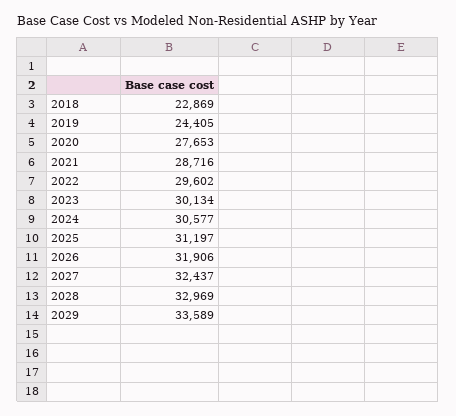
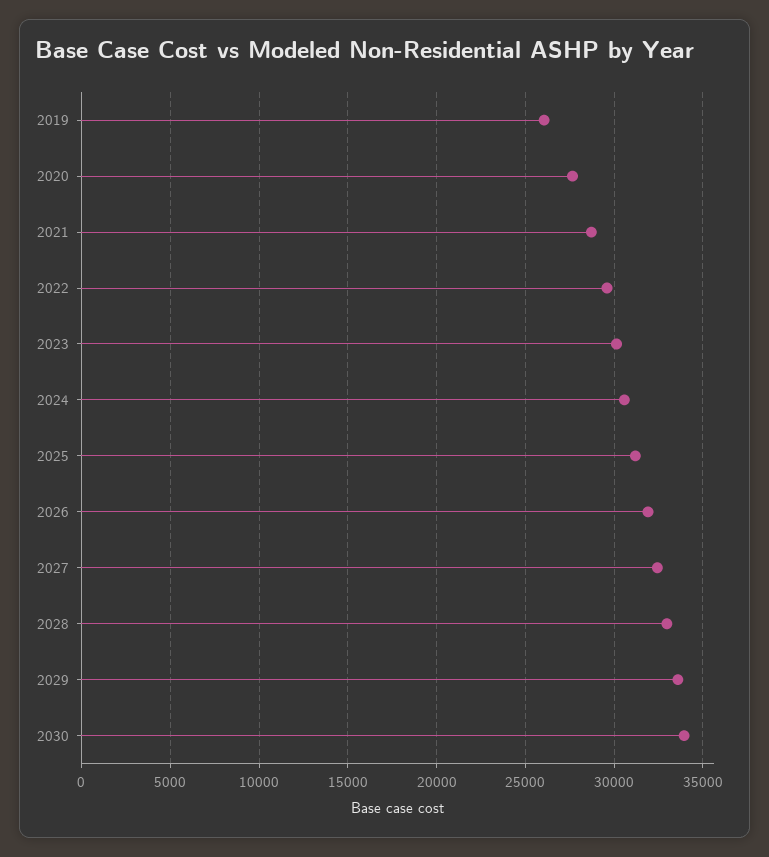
2018: 22869 -> none
2019: 24405 -> 26000
2030: none -> 34000

